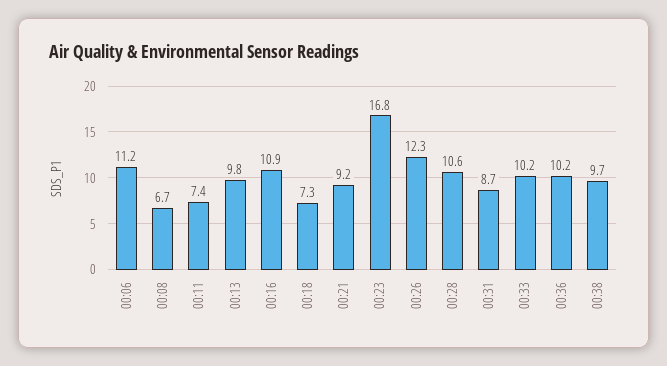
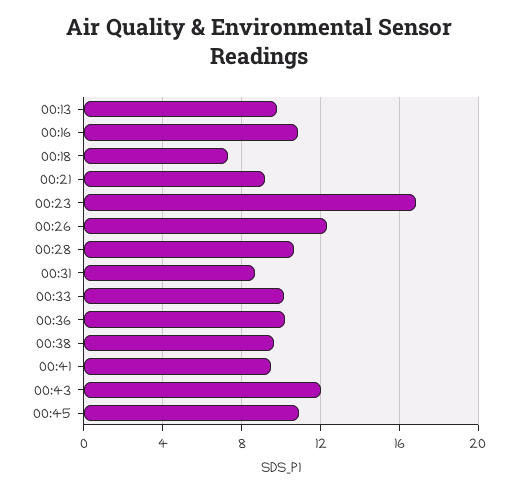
00:06: 11.2 -> none
00:08: 6.7 -> none
00:11: 7.4 -> none
00:41: none -> 9.5
00:43: none -> 12
00:45: none -> 11

